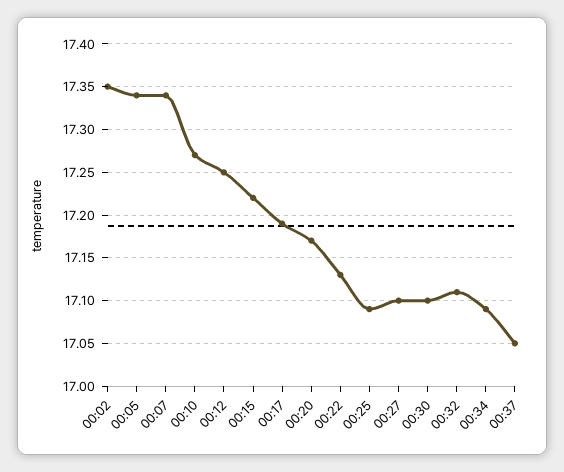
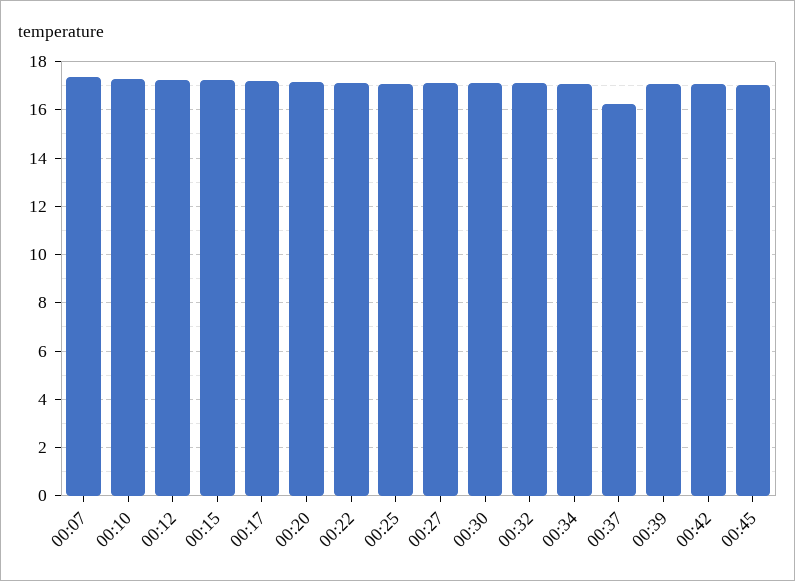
00:02: 17.35 -> none
00:05: 17.34 -> none
00:37: 17.05 -> 16.25
00:39: none -> 17
00:42: none -> 17
00:45: none -> 17

